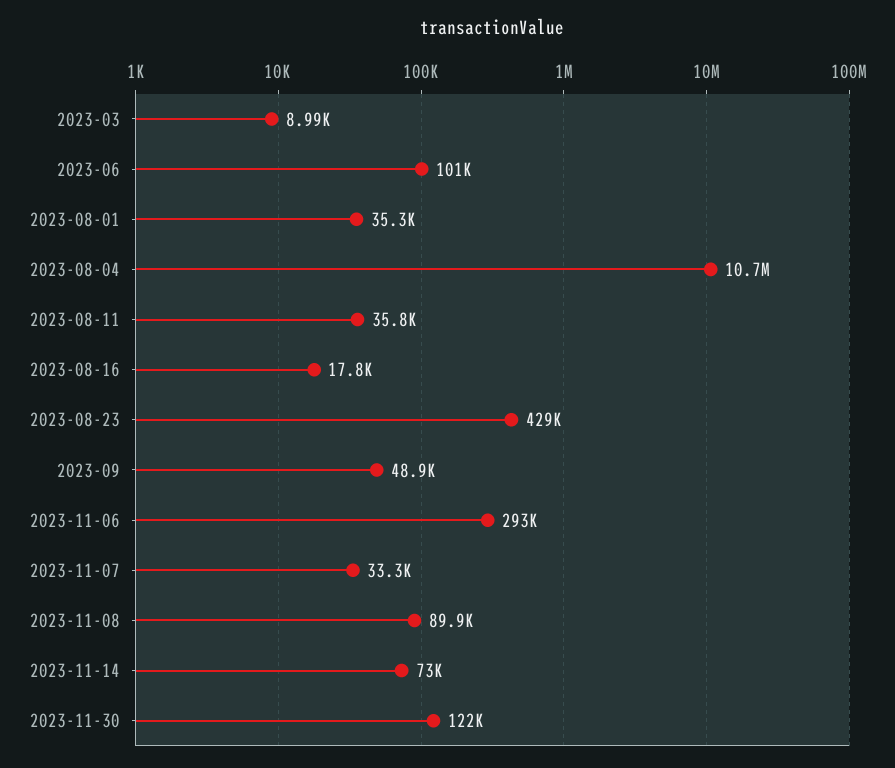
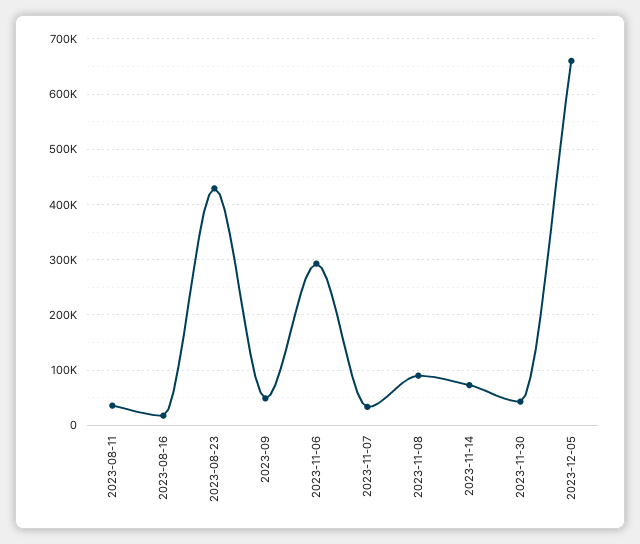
2023-03: 8990 -> none
2023-06: 101000 -> none
2023-08-01: 35300 -> none
2023-08-04: 10700000 -> none
2023-11-30: 122000 -> 40000
2023-12-05: none -> 660000

